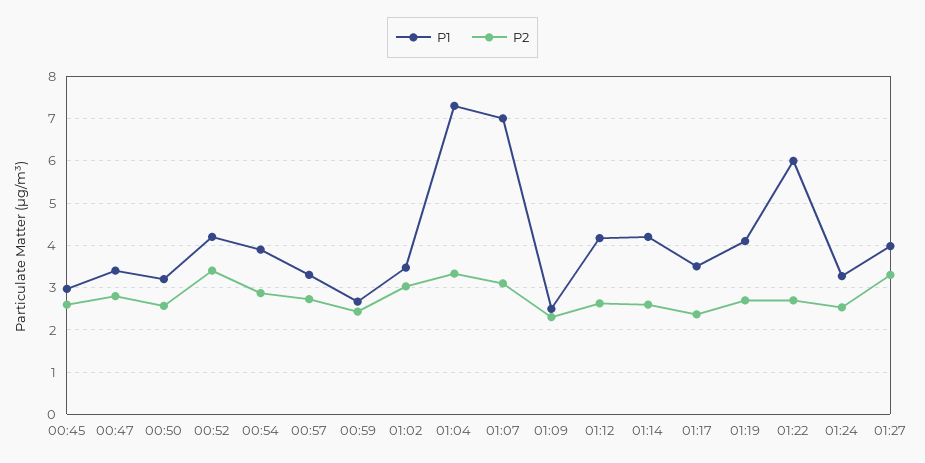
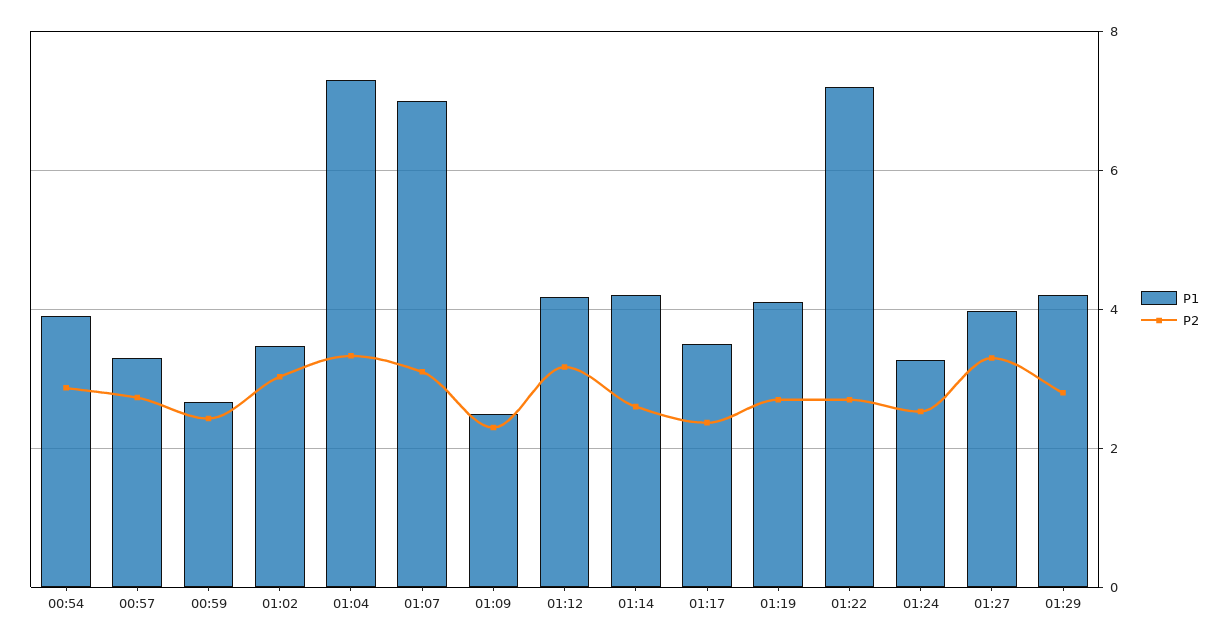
P1, 00:45: 3 -> none
P2, 00:45: 2.6 -> none
P1, 00:47: 3.4 -> none
P2, 00:47: 2.8 -> none
P1, 00:50: 3.2 -> none
P2, 00:50: 2.6 -> none
P1, 00:52: 4.2 -> none
P2, 00:52: 3.4 -> none
P2, 01:12: 2.6 -> 3.2
P1, 01:22: 6 -> 7.2
P1, 01:29: none -> 4.2
P2, 01:29: none -> 2.8

